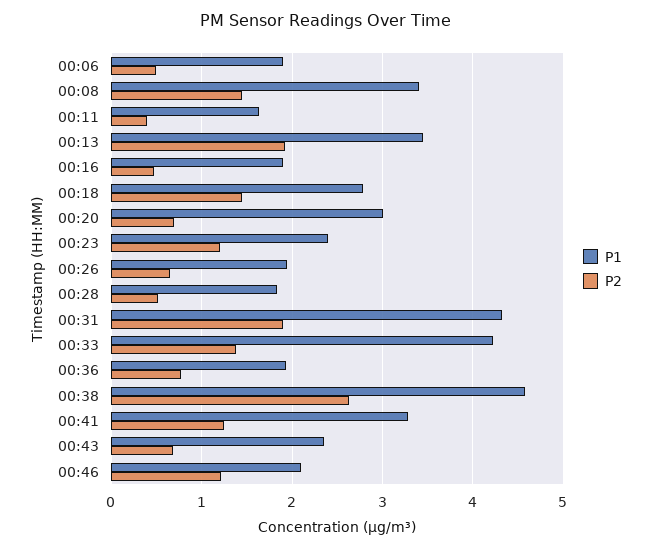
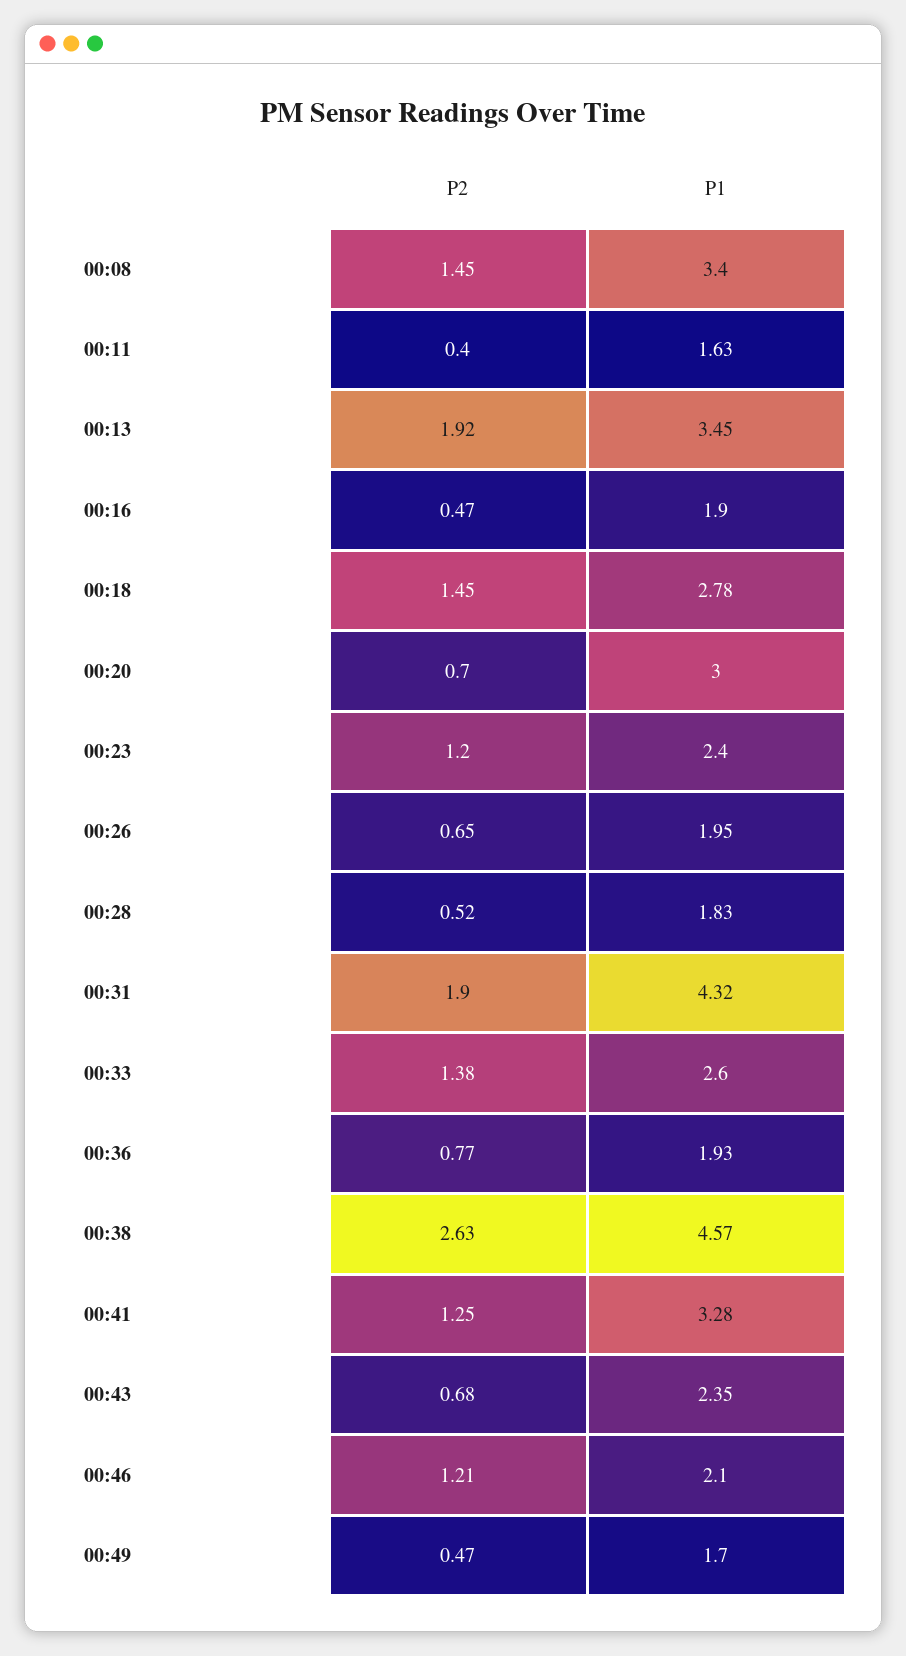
P1, 00:06: 1.9 -> none
P2, 00:06: 0.5 -> none
P1, 00:33: 4.2 -> 2.6
P2, 00:49: none -> 0.47
P1, 00:49: none -> 1.7

